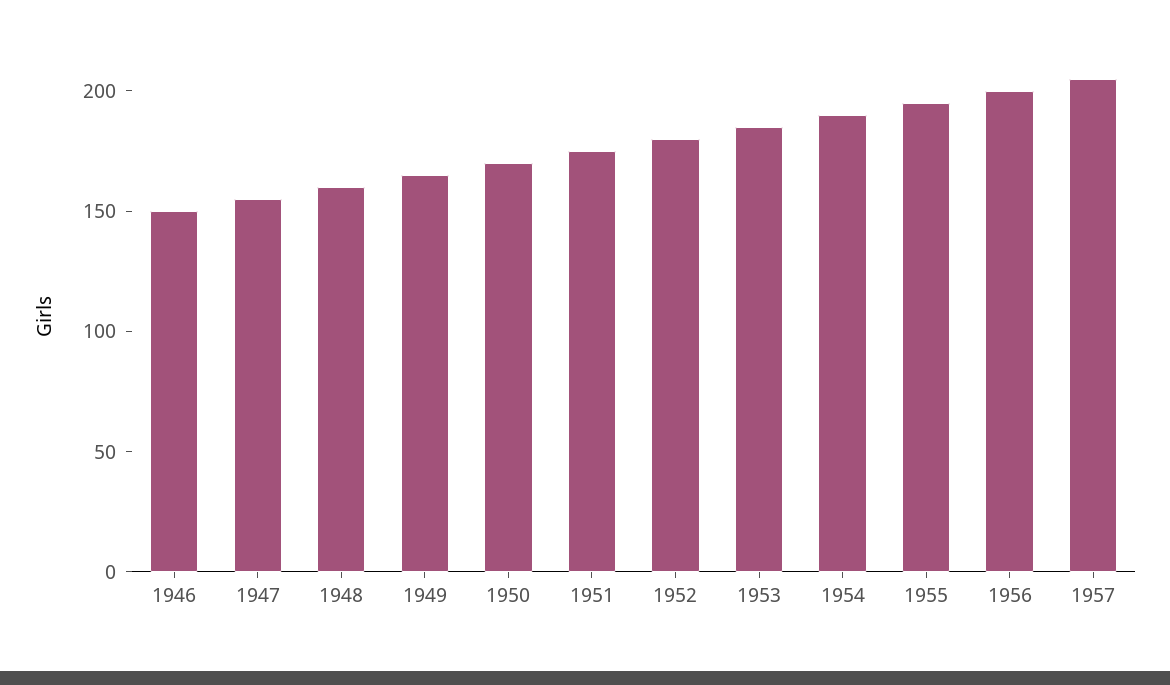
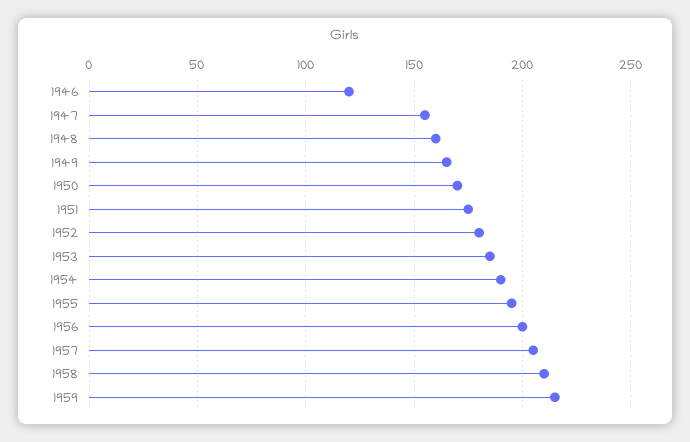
1946: 150 -> 120
1958: none -> 210
1959: none -> 215

